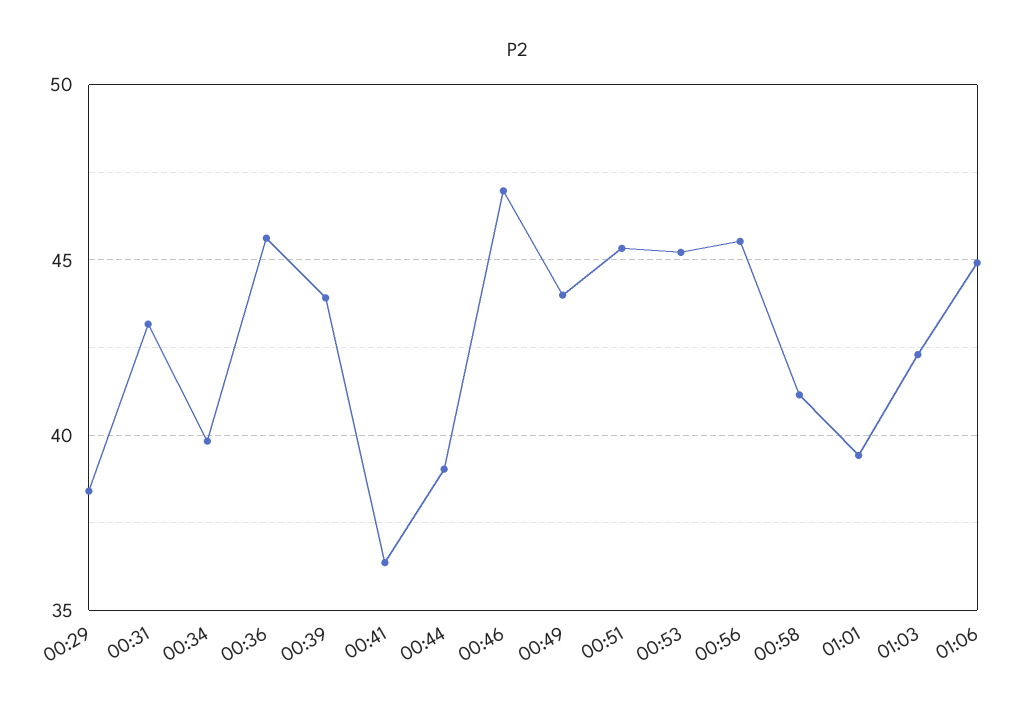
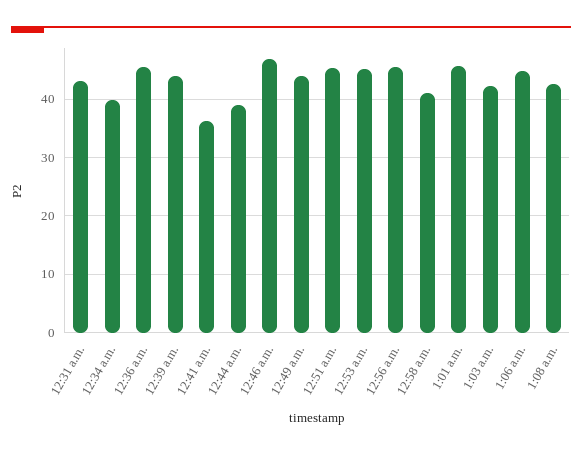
00:29: 38.5 -> none
01:01: 39.5 -> 46
1:08 a.m.: none -> 42

